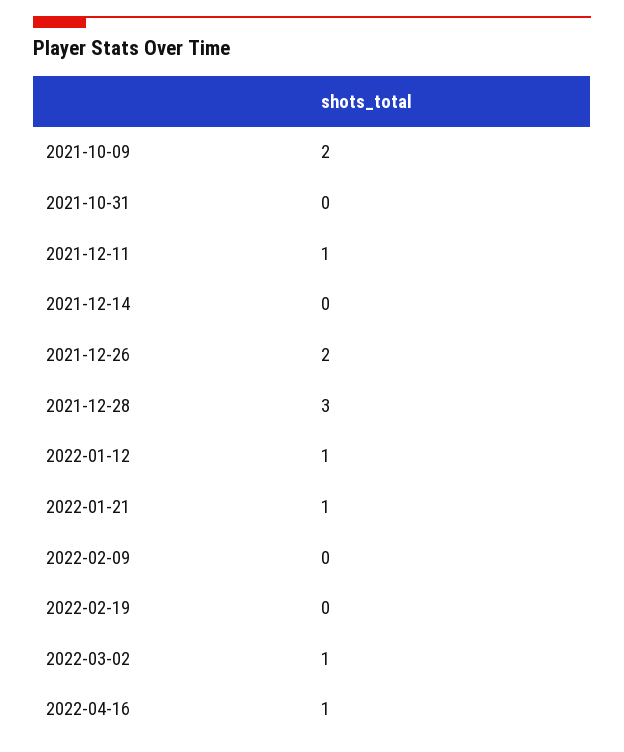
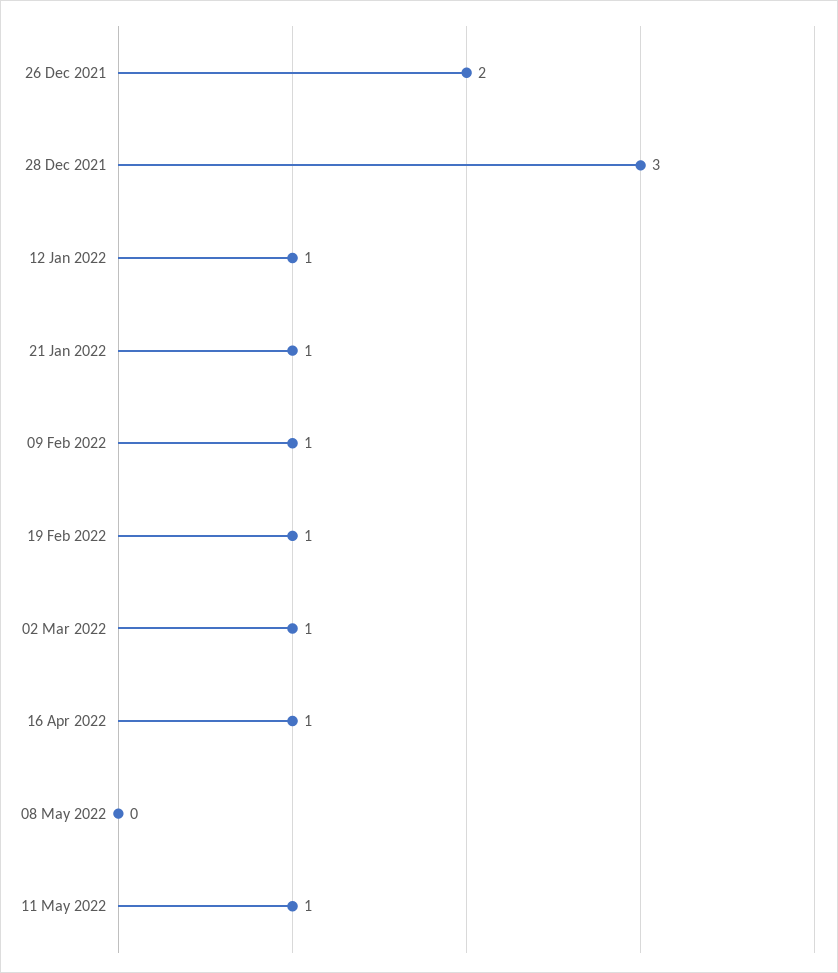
2021-10-09: 2 -> none
2021-10-31: 0 -> none
2021-12-11: 1 -> none
2021-12-14: 0 -> none
2022-02-09: 0 -> 1
2022-02-19: 0 -> 1
08 May 2022: none -> 0
11 May 2022: none -> 1

